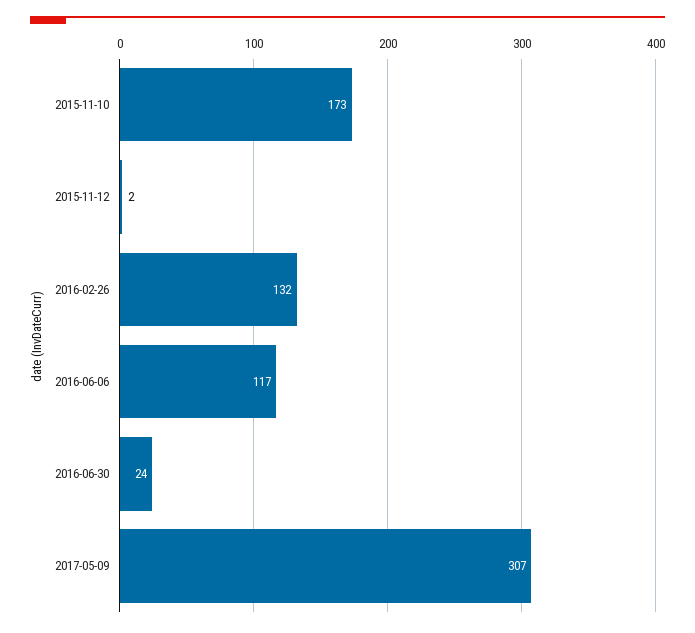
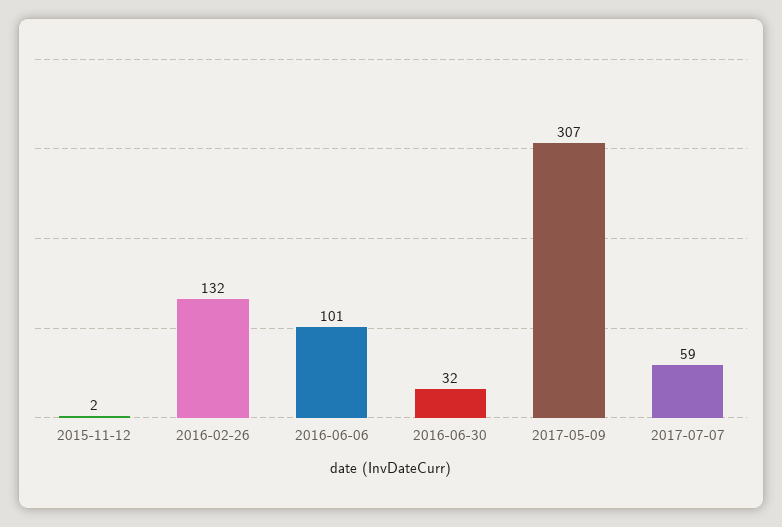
2015-11-10: 173 -> none
2016-06-06: 117 -> 101
2016-06-30: 24 -> 32
2017-07-07: none -> 59

